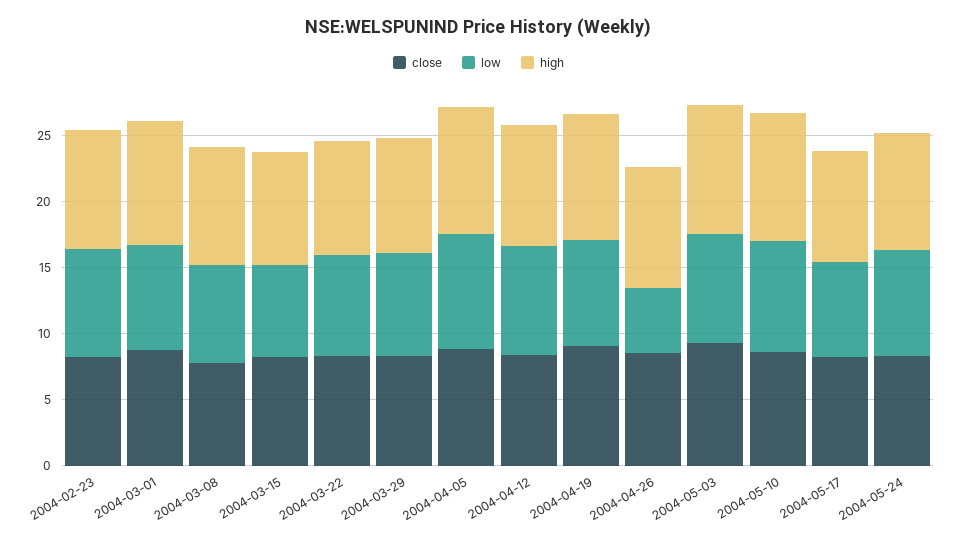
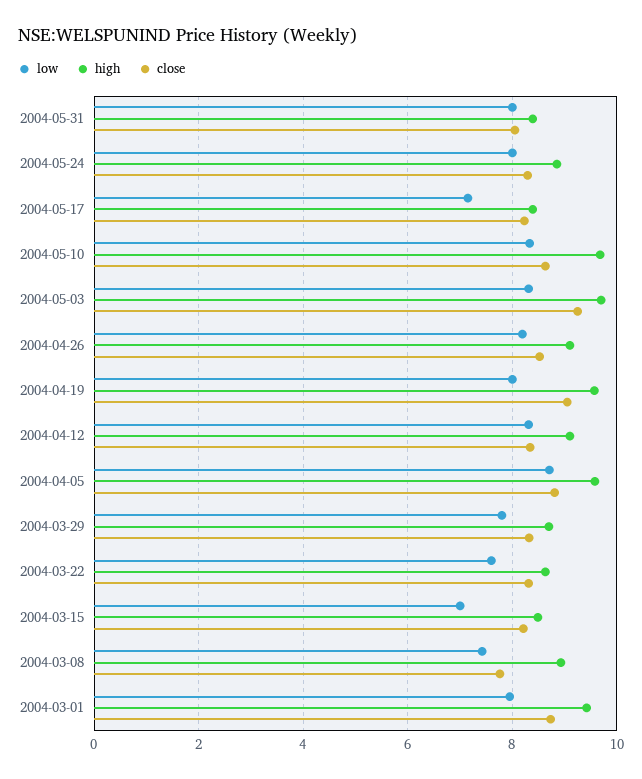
close, 2004-02-23: 8 -> none
low, 2004-02-23: 8 -> none
high, 2004-02-23: 9 -> none
low, 2004-04-26: 5 -> 8.2
low, 2004-05-31: none -> 8
high, 2004-05-31: none -> 8.4
close, 2004-05-31: none -> 8

